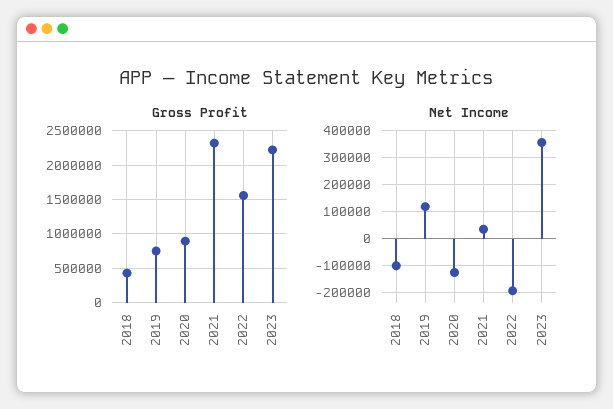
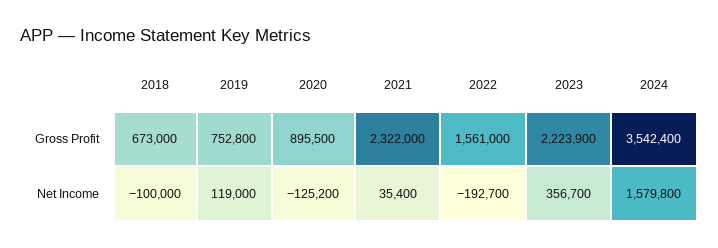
Gross Profit, 2018: 400000 -> 673000
Gross Profit, 2024: none -> 3542400
Net Income, 2024: none -> 1579800

